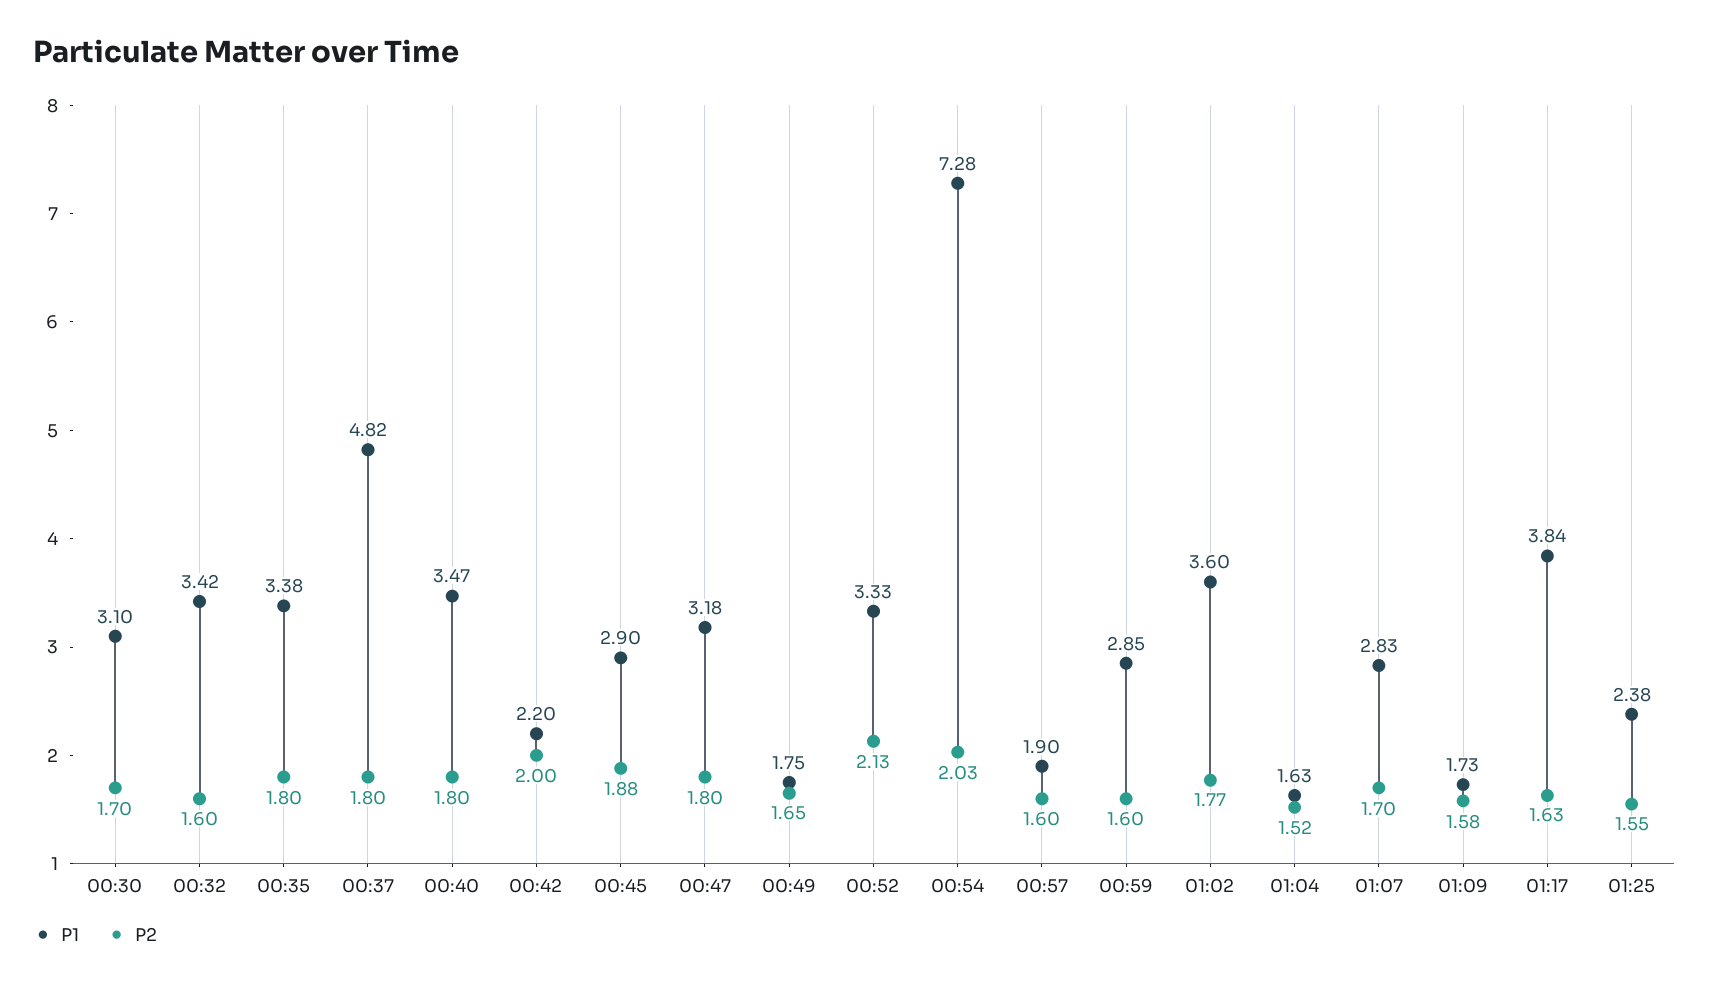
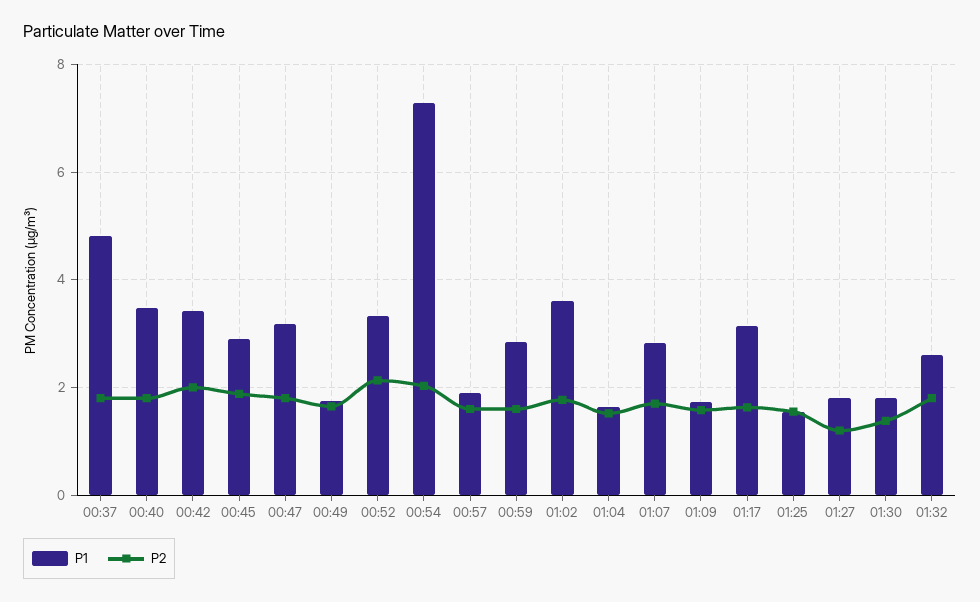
P1, 00:30: 3.1 -> none
P2, 00:30: 1.7 -> none
P1, 00:32: 3.42 -> none
P2, 00:32: 1.6 -> none
P1, 00:35: 3.38 -> none
P2, 00:35: 1.8 -> none
P1, 00:42: 2.2 -> 3.4
P1, 01:17: 3.84 -> 3.2
P1, 01:25: 2.38 -> 1.6
P1, 01:27: none -> 1.8
P2, 01:27: none -> 1.2
P1, 01:30: none -> 1.8
P2, 01:30: none -> 1.4
P1, 01:32: none -> 2.6
P2, 01:32: none -> 1.8

